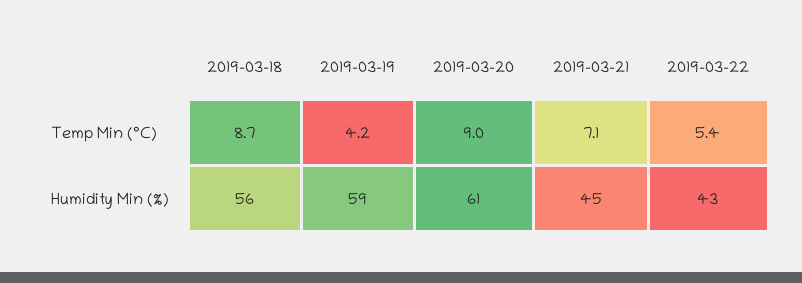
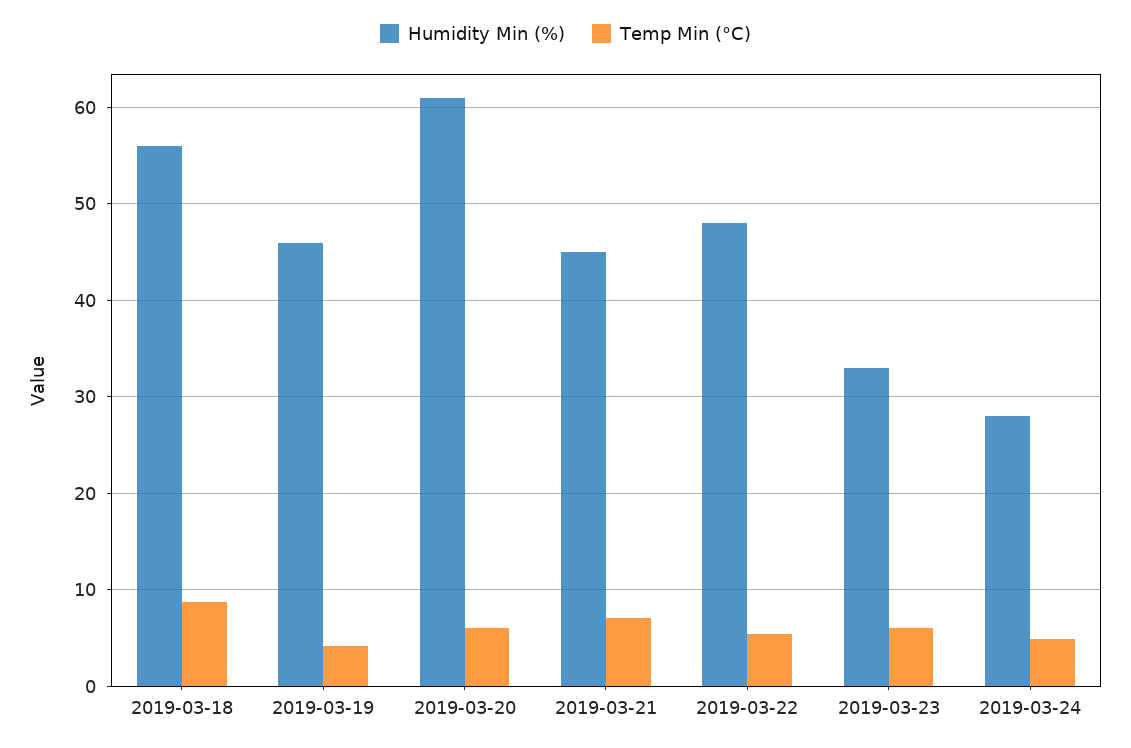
Temp Min (°C), 2019-03-20: 9 -> 6
Humidity Min (%), 2019-03-19: 59 -> 46
Humidity Min (%), 2019-03-22: 43 -> 48
Humidity Min (%), 2019-03-23: none -> 33
Temp Min (°C), 2019-03-23: none -> 6
Humidity Min (%), 2019-03-24: none -> 28
Temp Min (°C), 2019-03-24: none -> 5

